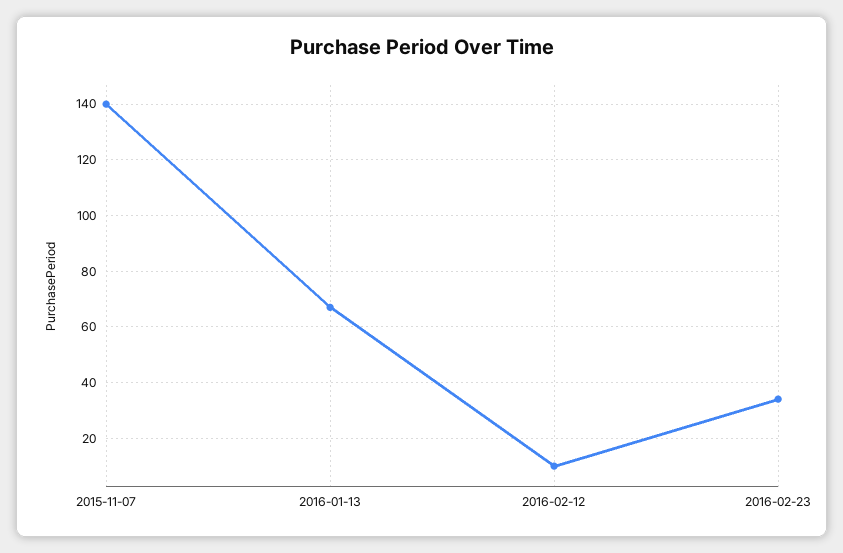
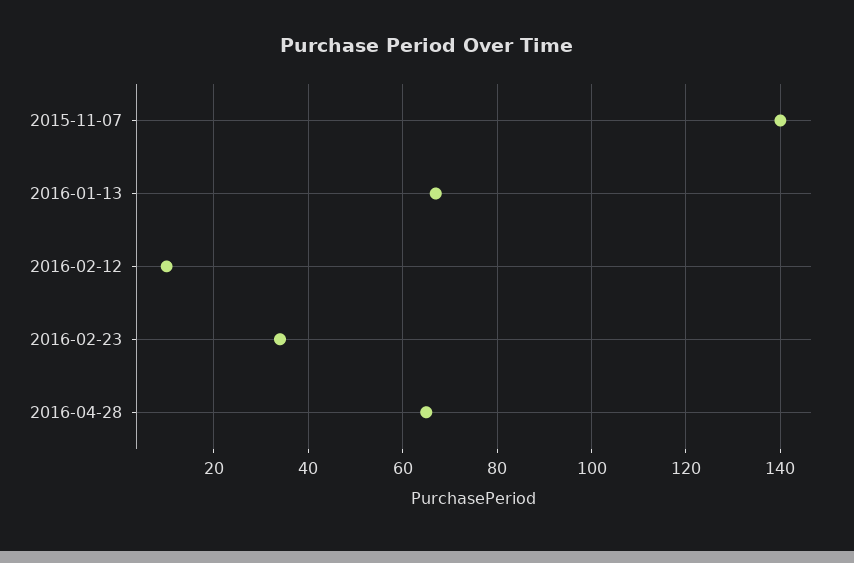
2016-04-28: none -> 65

